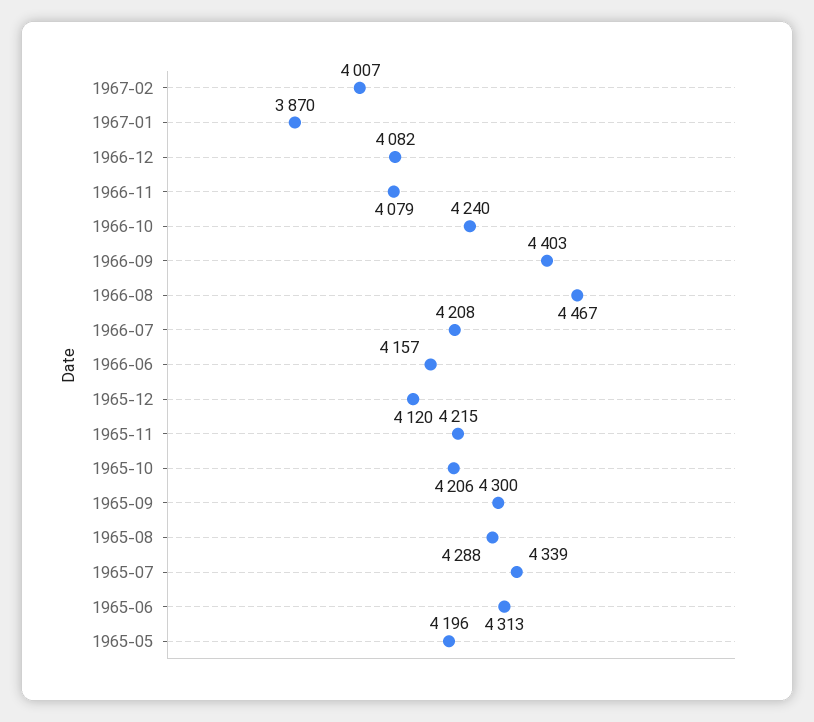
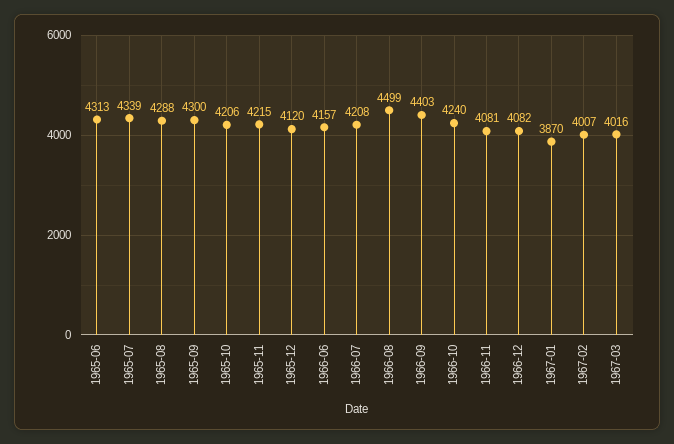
1966-11: 4079 -> 4081
1966-08: 4467 -> 4499
1965-05: 4196 -> none
1967-03: none -> 4016

